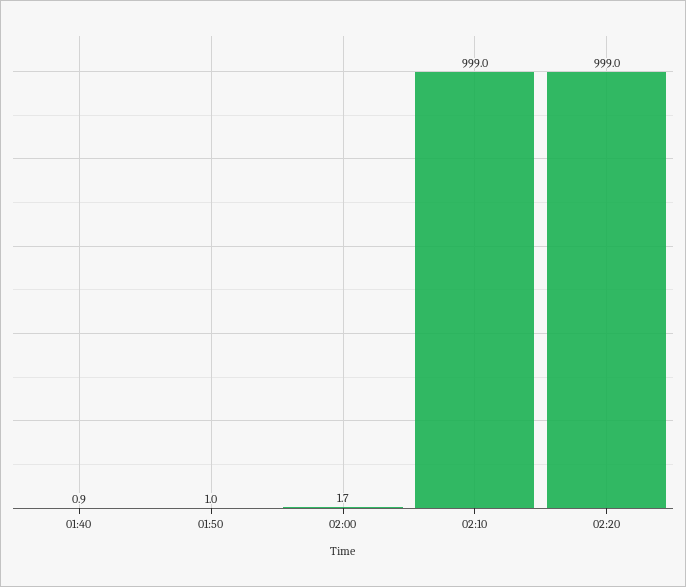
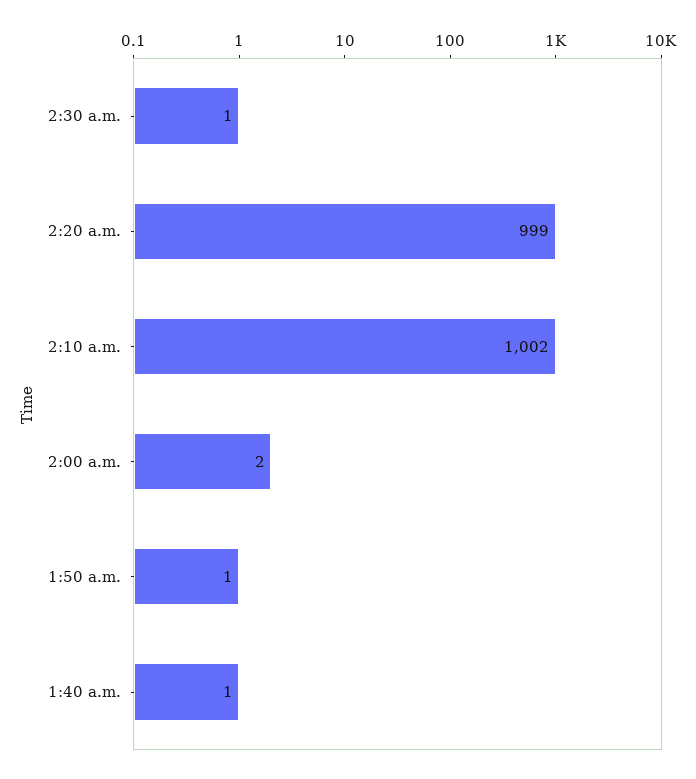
02:10: 999 -> 1002
2:30 a.m.: none -> 1

